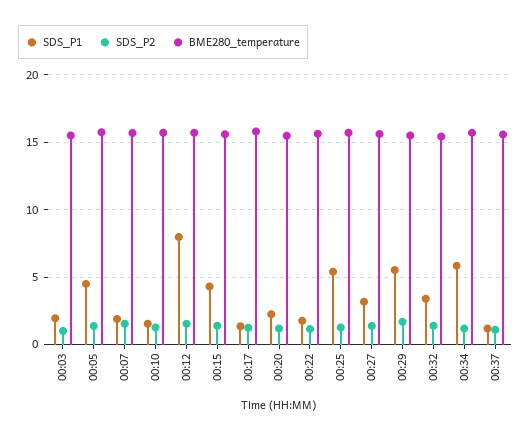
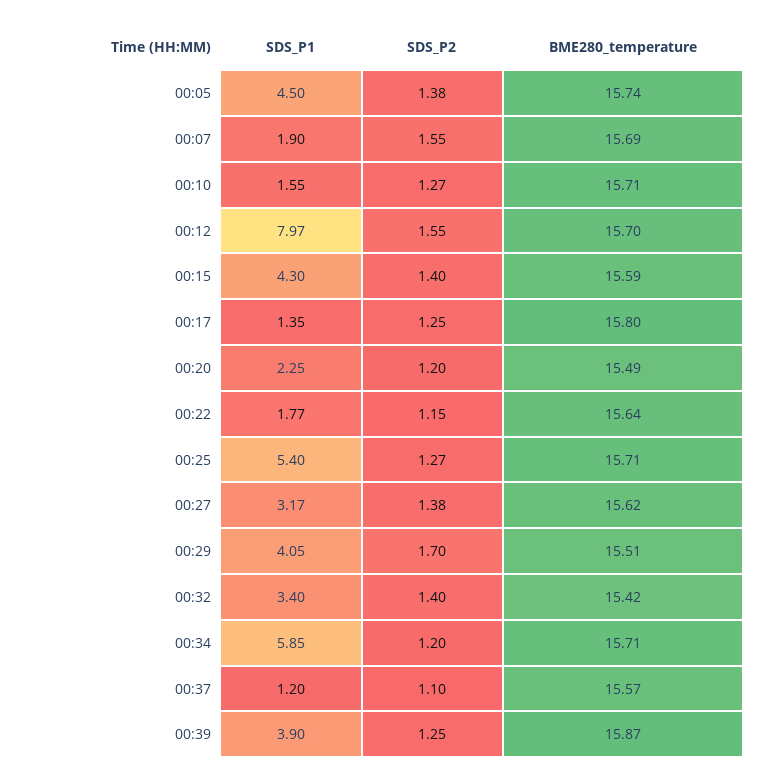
SDS_P1, 00:03: 2 -> none
SDS_P2, 00:03: 1 -> none
BME280_temperature, 00:03: 15.5 -> none
SDS_P1, 00:29: 5.5 -> 4.05
SDS_P1, 00:39: none -> 3.9
SDS_P2, 00:39: none -> 1.25
BME280_temperature, 00:39: none -> 15.87

